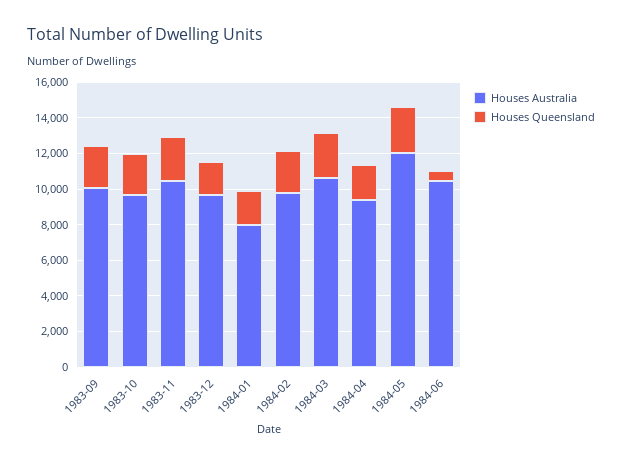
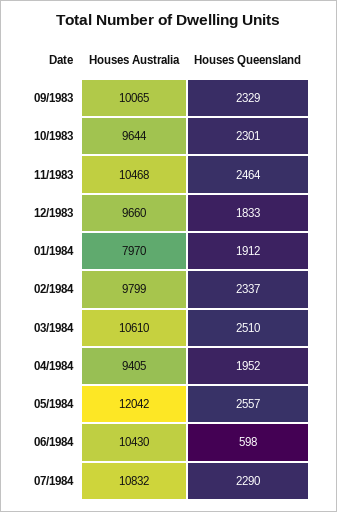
Houses Australia, 07/1984: none -> 10832
Houses Queensland, 07/1984: none -> 2290

